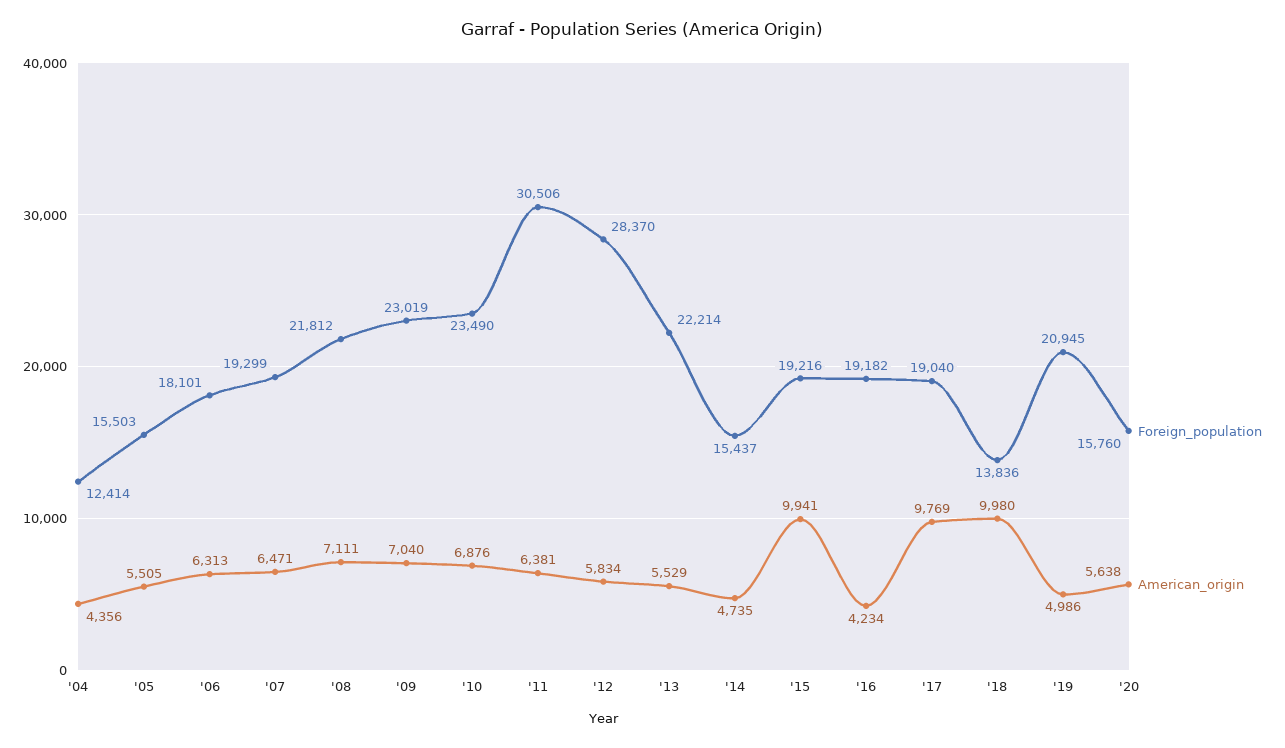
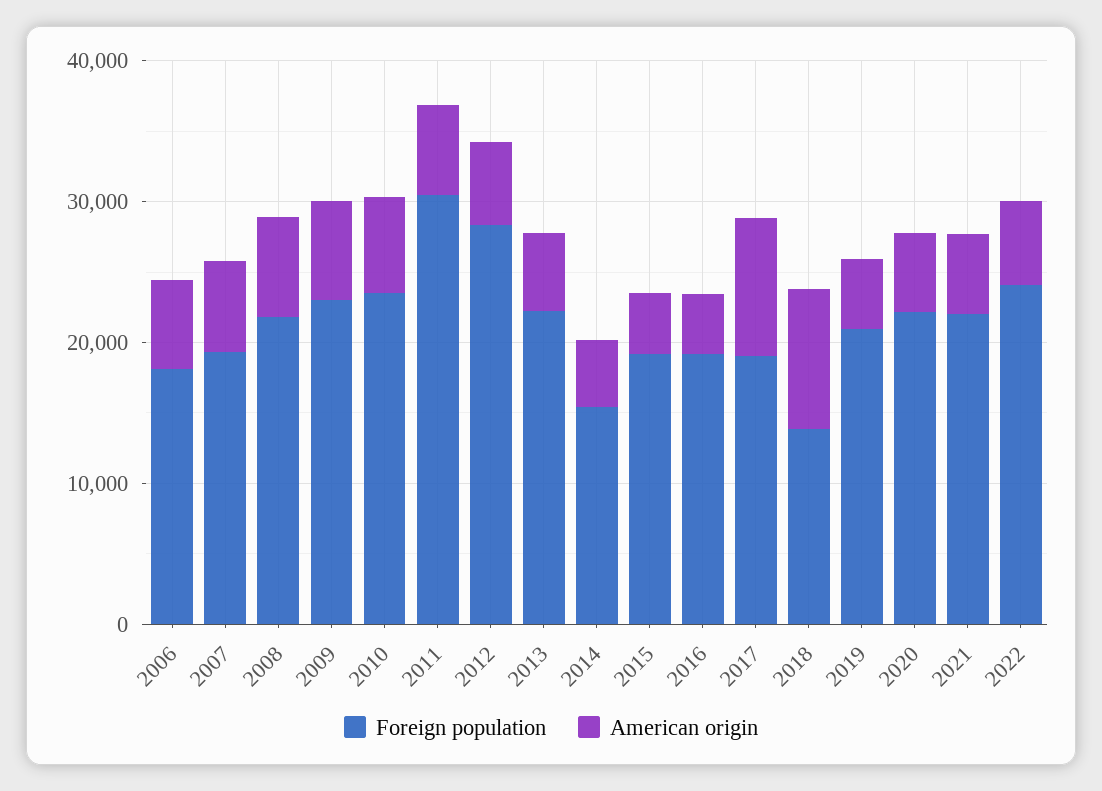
Foreign_population, '04: 12414 -> none
American_origin, '04: 4356 -> none
Foreign_population, '05: 15503 -> none
American_origin, '05: 5505 -> none
American_origin, '15: 9941 -> 4000
Foreign_population, '20: 15760 -> 22000
Foreign_population, 2021: none -> 22000
American_origin, 2021: none -> 6000
Foreign_population, 2022: none -> 24000
American_origin, 2022: none -> 6000

